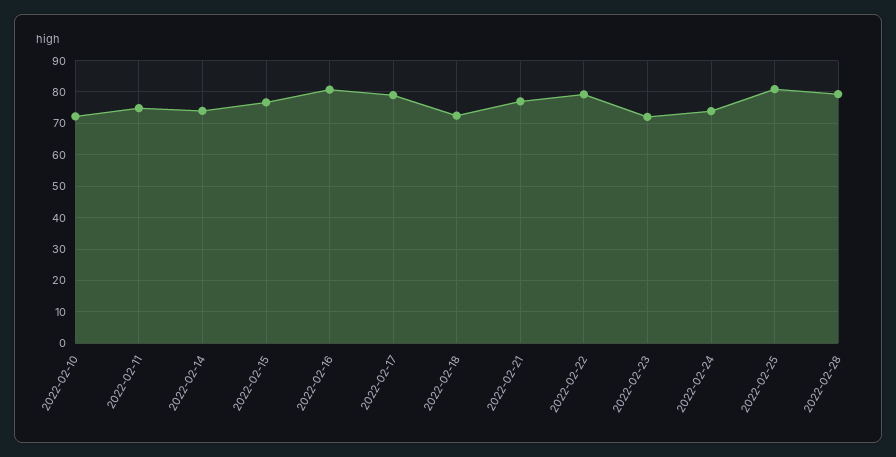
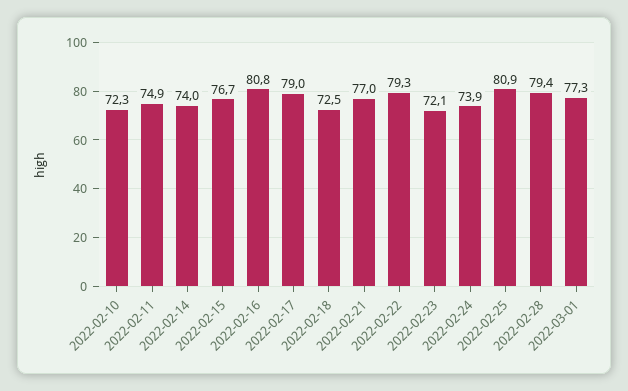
2022-03-01: none -> 77.3

